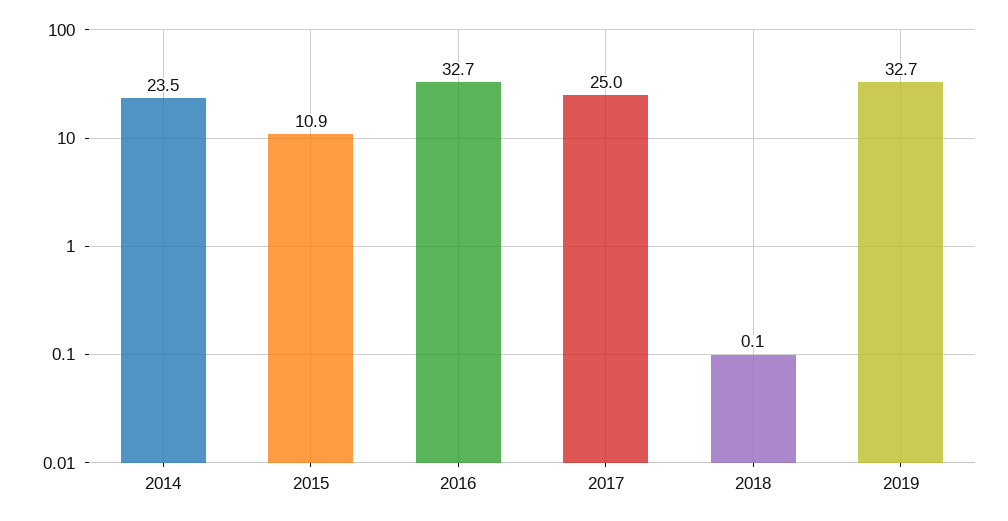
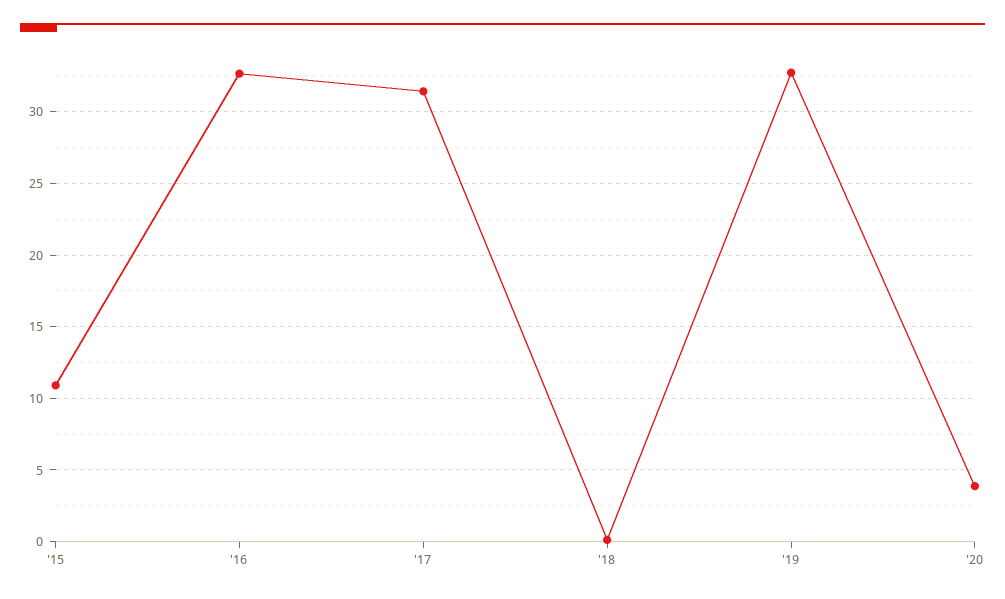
2014: 23.5 -> none
2017: 25 -> 31.5
'20: none -> 4

